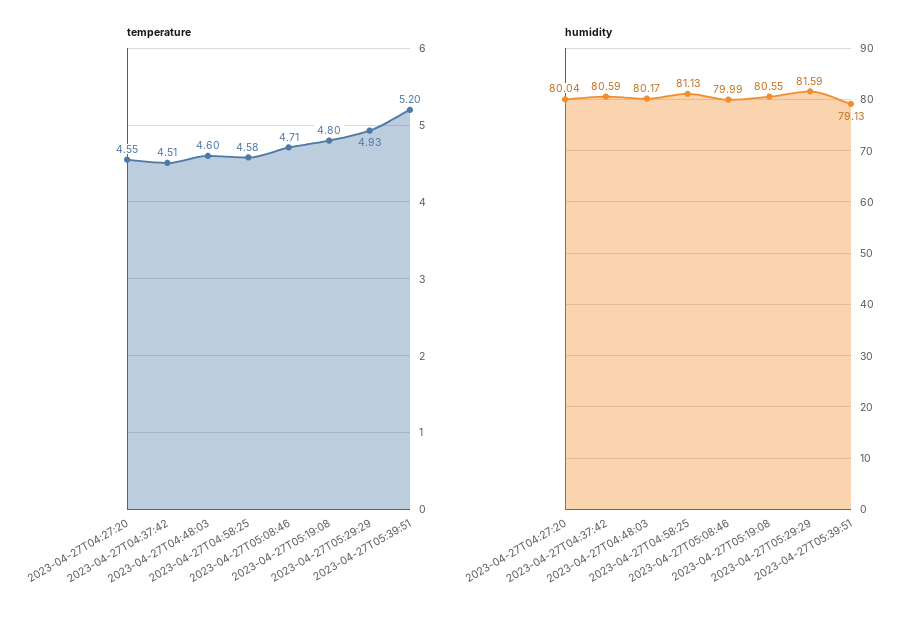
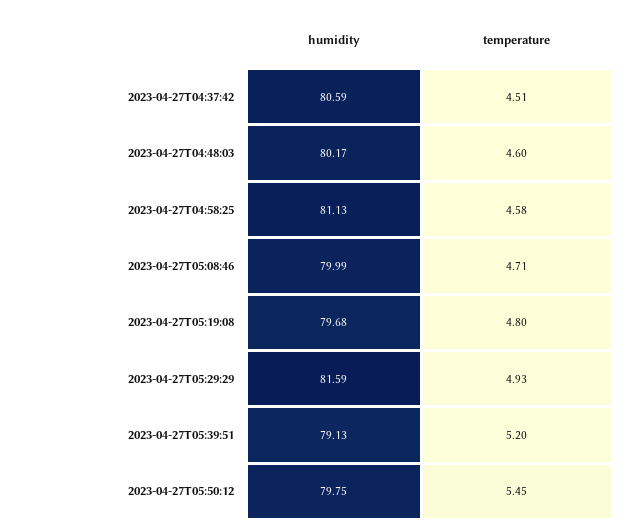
temperature, 2023-04-27T04:27:20: 4.55 -> none
humidity, 2023-04-27T04:27:20: 80.04 -> none
humidity, 2023-04-27T05:19:08: 80.55 -> 79.68
humidity, 2023-04-27T05:50:12: none -> 79.75
temperature, 2023-04-27T05:50:12: none -> 5.45

